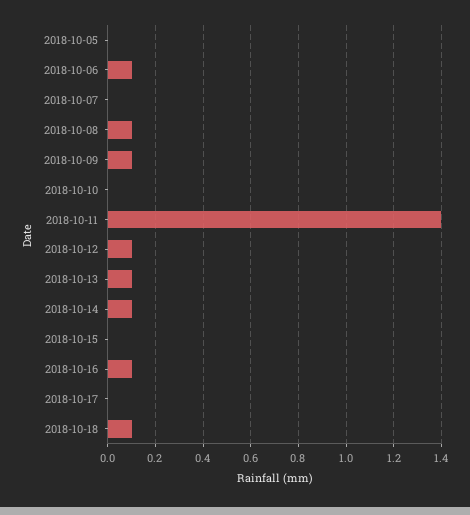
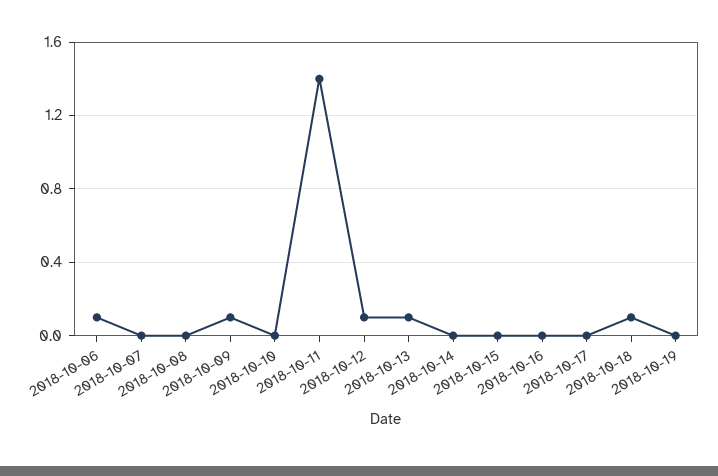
2018-10-05: 0 -> none
2018-10-08: 0.1 -> 0
2018-10-14: 0.1 -> 0
2018-10-16: 0.1 -> 0
2018-10-19: none -> 0

